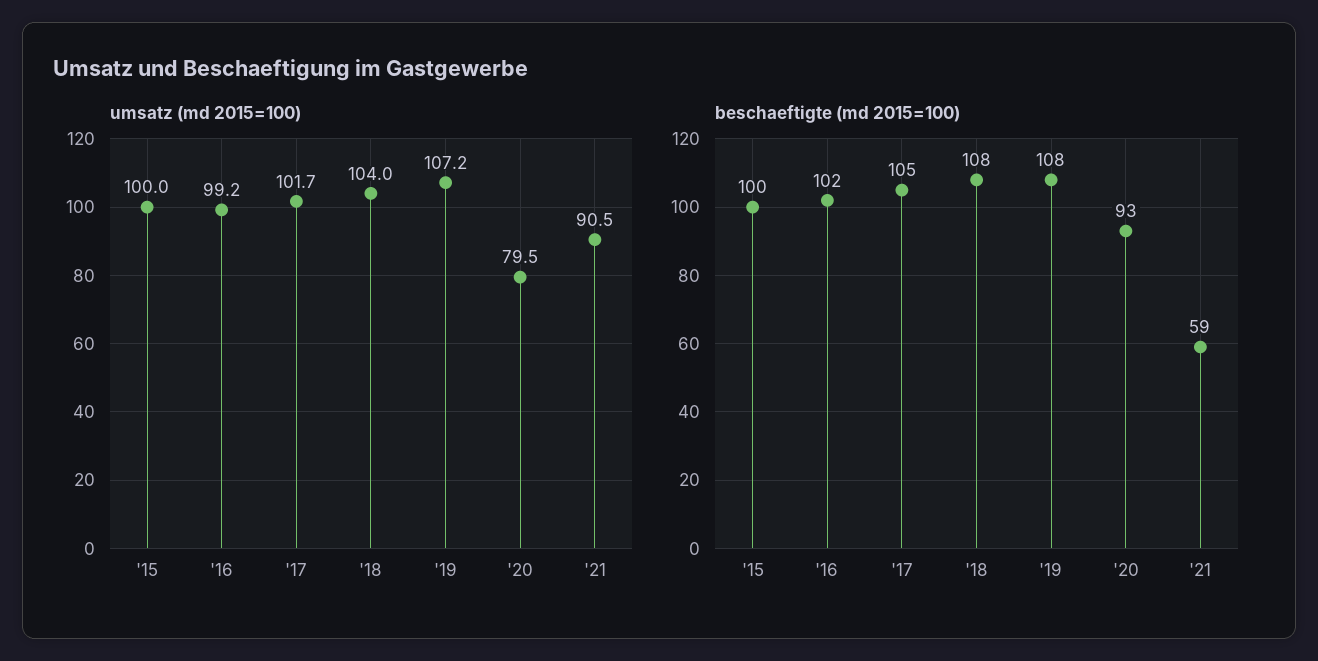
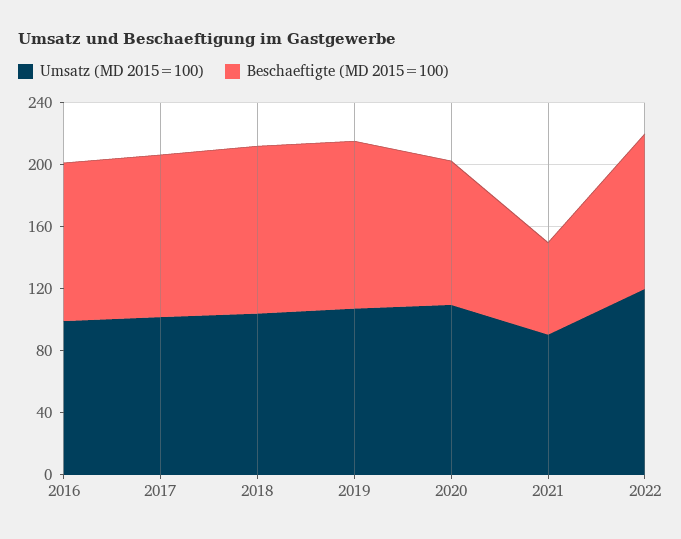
umsatz (md 2015=100), '15: 100 -> none
umsatz (md 2015=100), '20: 79.5 -> 110
beschaeftigte (md 2015=100), '15: 100 -> none
umsatz (md 2015=100), 2022: none -> 120
beschaeftigte (md 2015=100), 2022: none -> 100

